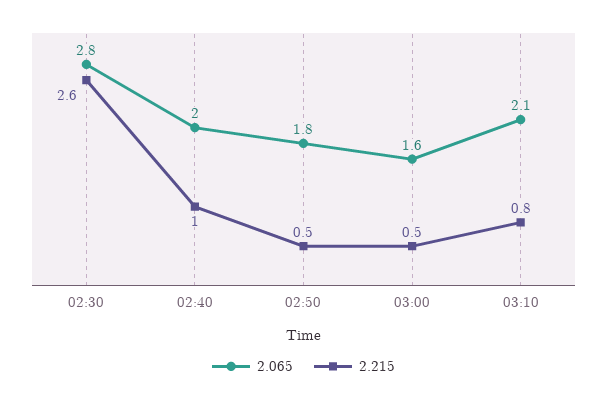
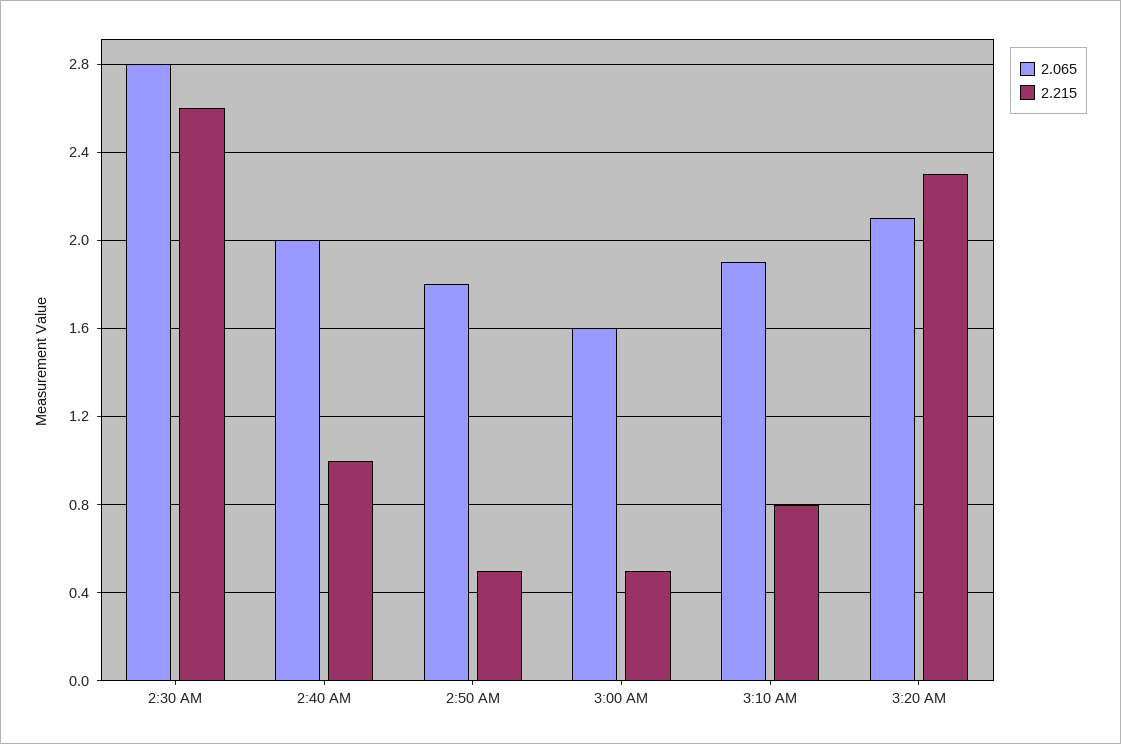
2.065, 03:10: 2.1 -> 1.9
2.065, 3:20 AM: none -> 2.1
2.215, 3:20 AM: none -> 2.3

